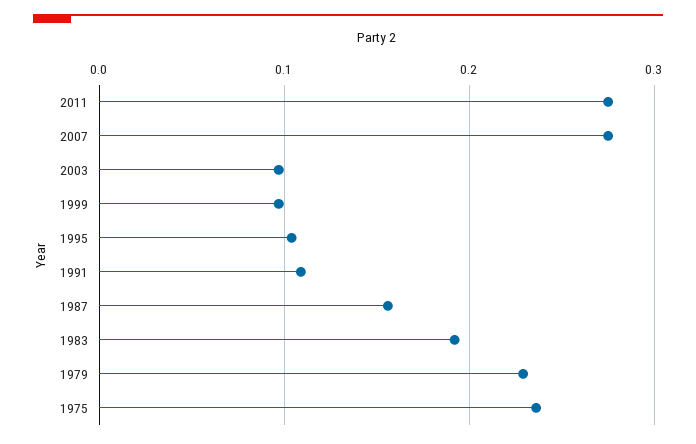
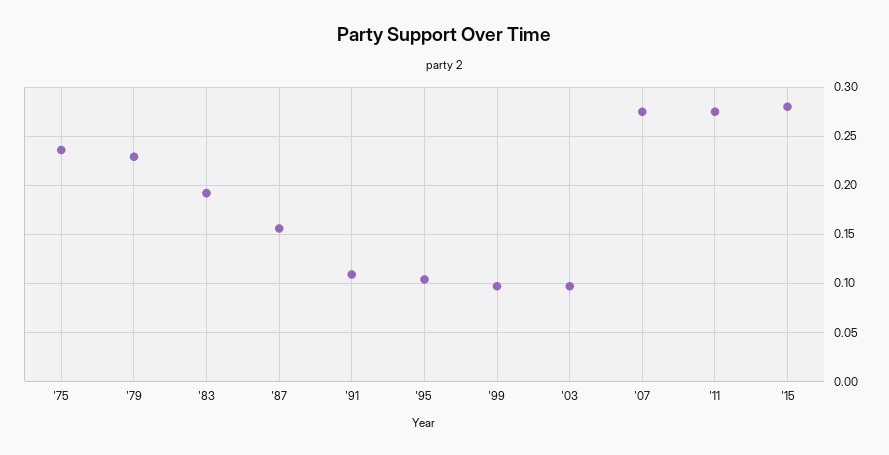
'15: none -> 0.28

